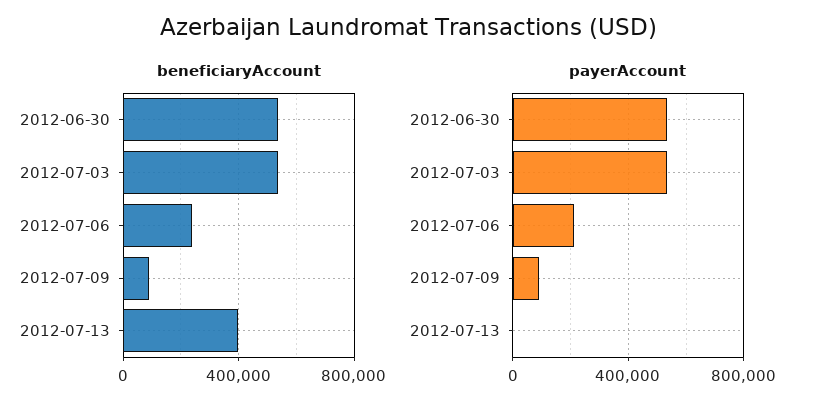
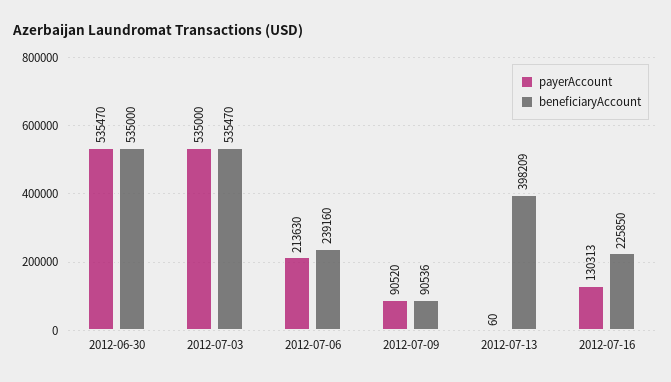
payerAccount, 2012-07-16: none -> 130313
beneficiaryAccount, 2012-07-16: none -> 225850

